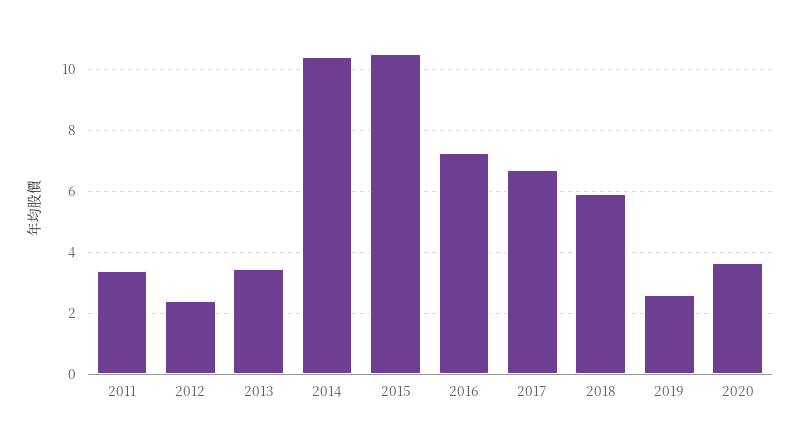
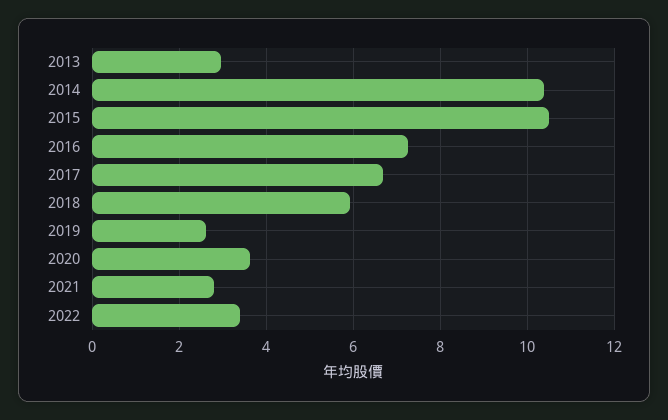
2011: 3.4 -> none
2012: 2.4 -> none
2013: 3.4 -> 3
2021: none -> 2.8
2022: none -> 3.4

